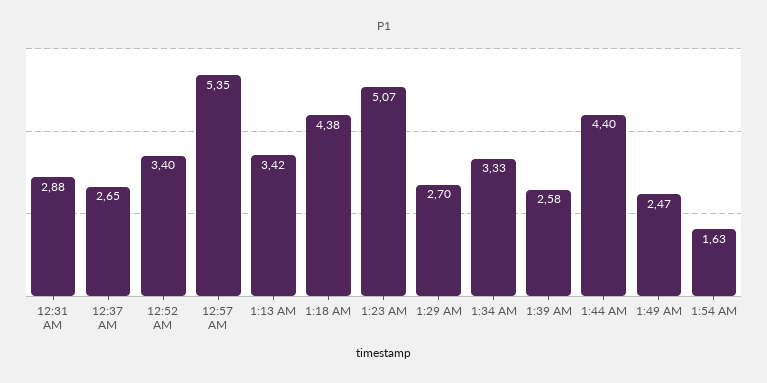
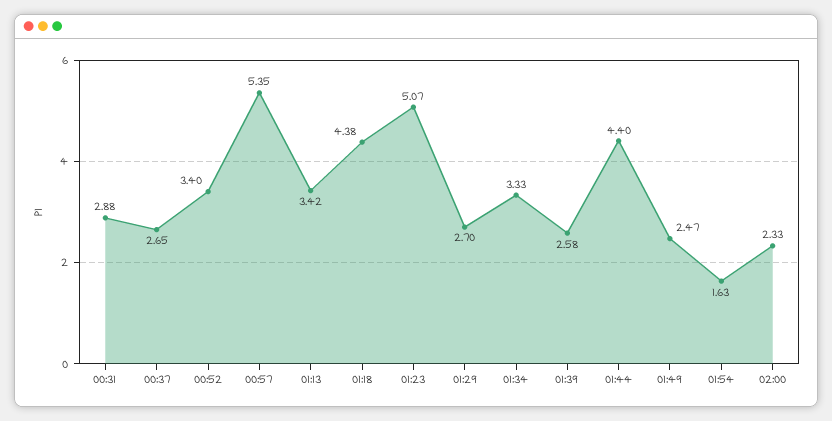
02:00: none -> 2.33

